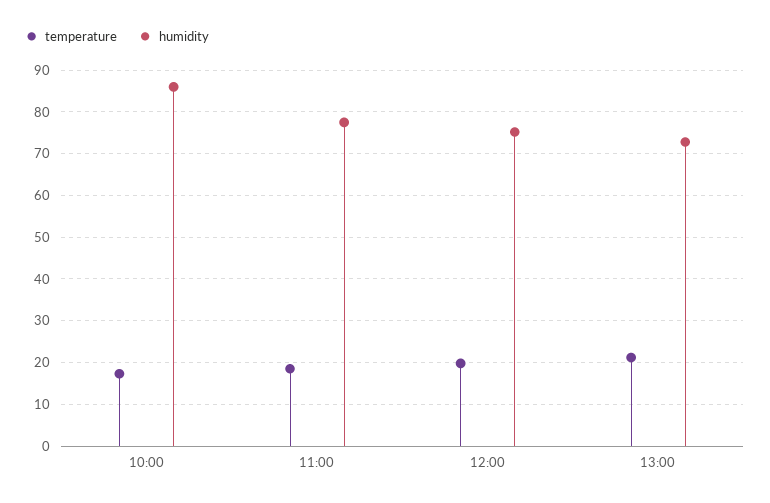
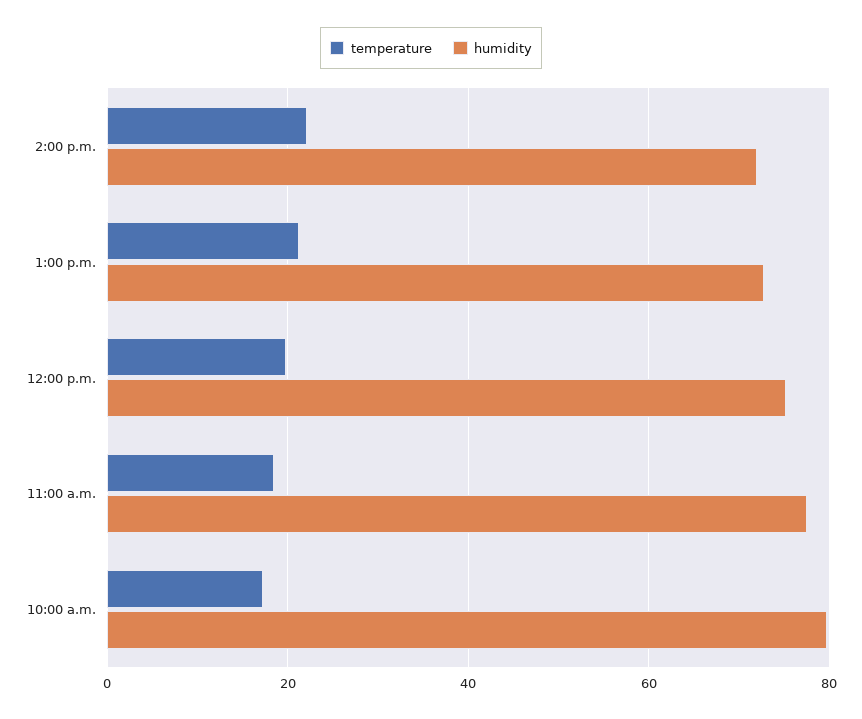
humidity, 10:00: 86 -> 80
temperature, 2:00 p.m.: none -> 22
humidity, 2:00 p.m.: none -> 72

